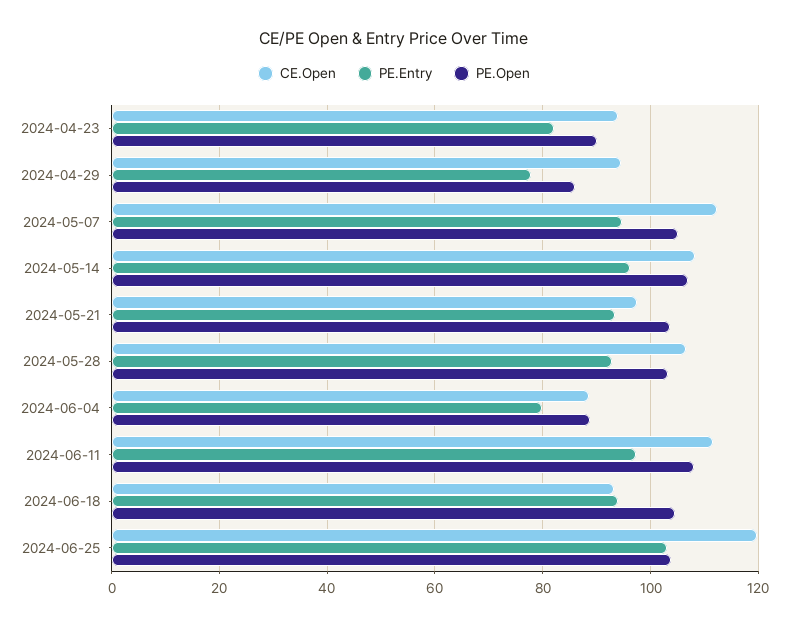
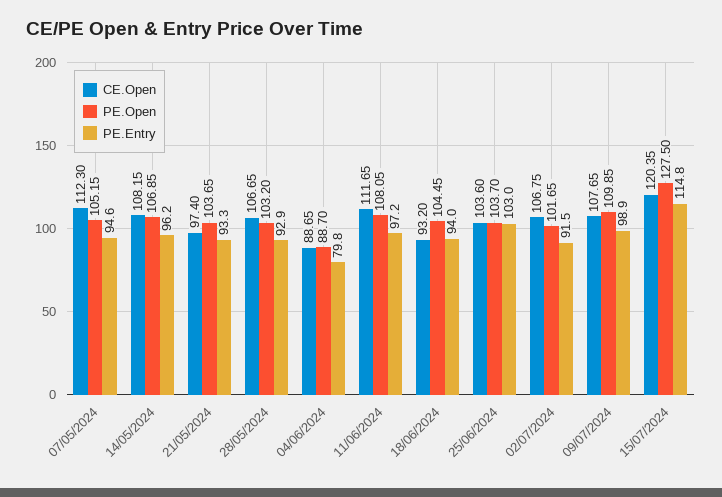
CE.Open, 2024-04-23: 94 -> none
PE.Entry, 2024-04-23: 82 -> none
PE.Open, 2024-04-23: 90 -> none
CE.Open, 2024-04-29: 94 -> none
PE.Entry, 2024-04-29: 78 -> none
PE.Open, 2024-04-29: 86 -> none
CE.Open, 2024-06-25: 120 -> 103.6
CE.Open, 02/07/2024: none -> 106.75
PE.Open, 02/07/2024: none -> 101.65
PE.Entry, 02/07/2024: none -> 91.5
CE.Open, 09/07/2024: none -> 107.65
PE.Open, 09/07/2024: none -> 109.85
PE.Entry, 09/07/2024: none -> 98.9
CE.Open, 15/07/2024: none -> 120.35
PE.Open, 15/07/2024: none -> 127.5
PE.Entry, 15/07/2024: none -> 114.8

